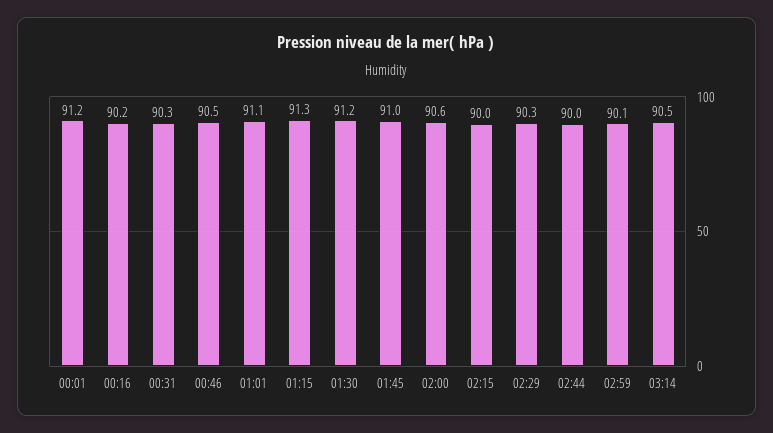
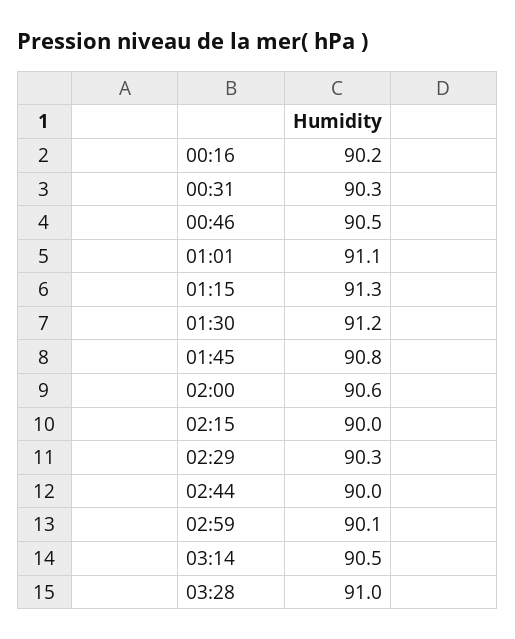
00:01: 91.2 -> none
01:45: 91 -> 90.8
03:28: none -> 91

